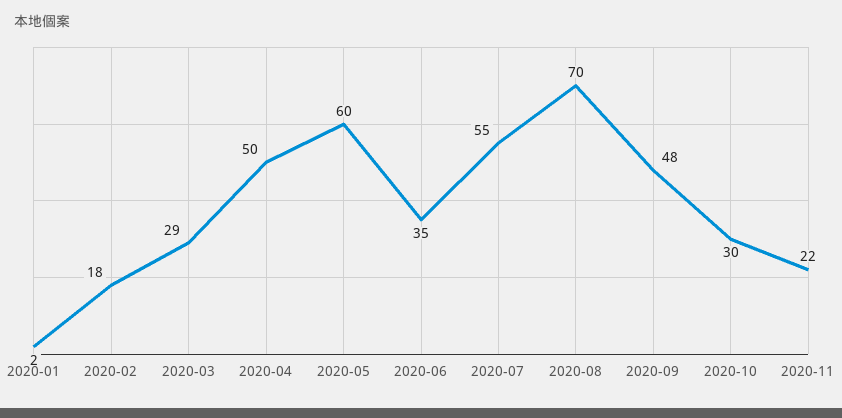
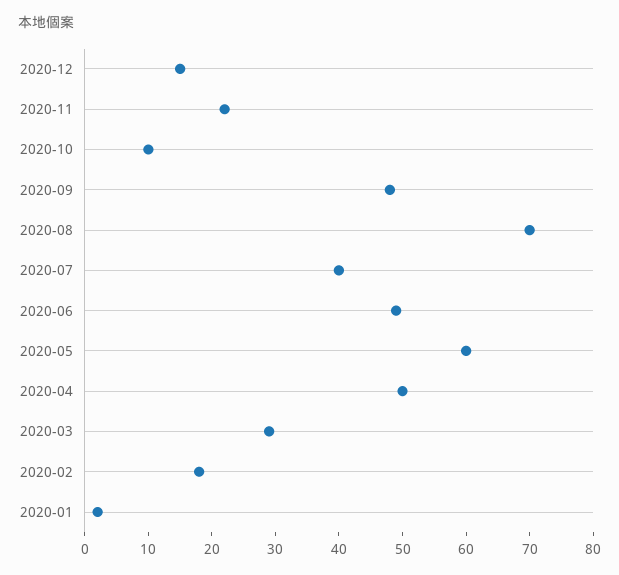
2020-06: 35 -> 50
2020-07: 55 -> 40
2020-10: 30 -> 10
2020-12: none -> 15

